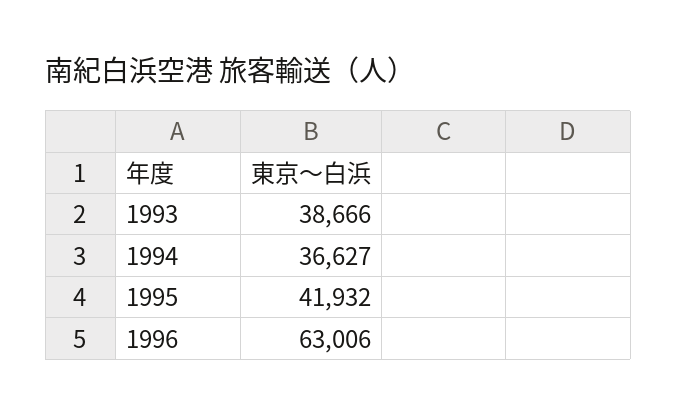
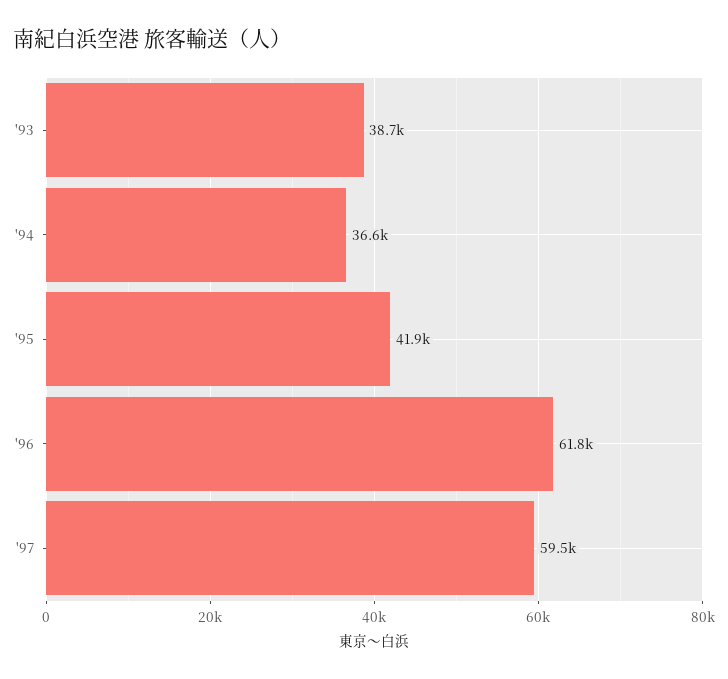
1996: 63006 -> 61800
'97: none -> 59500

